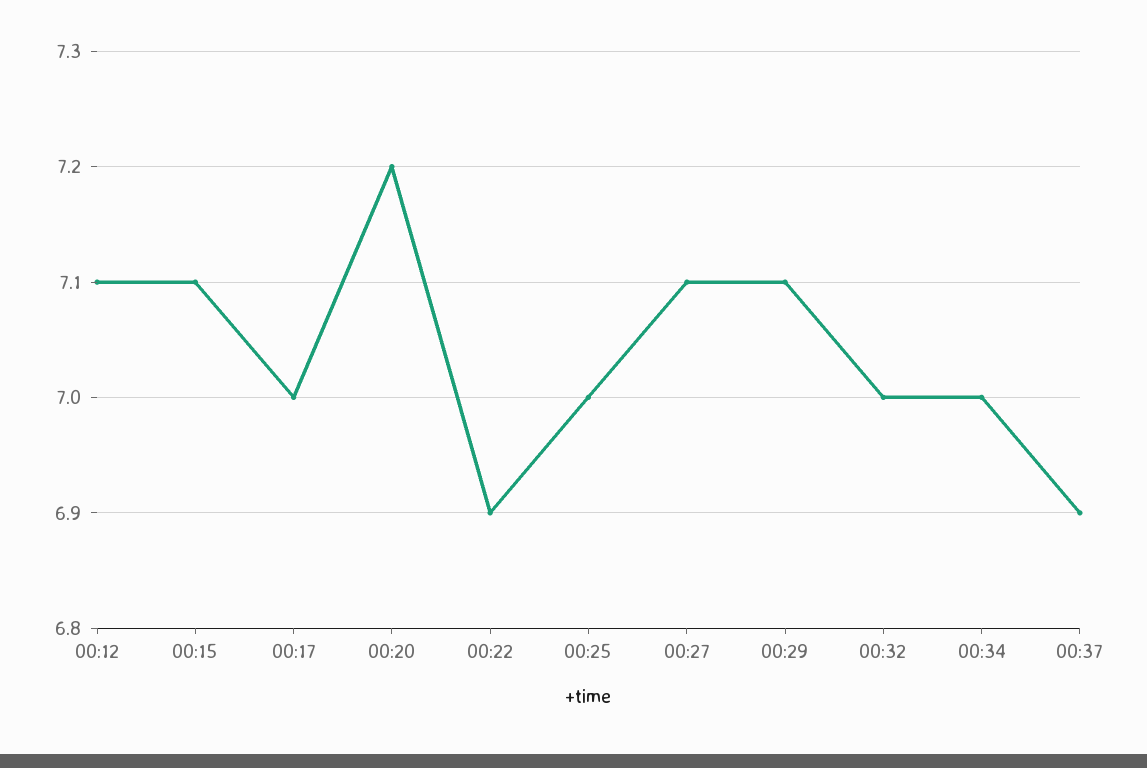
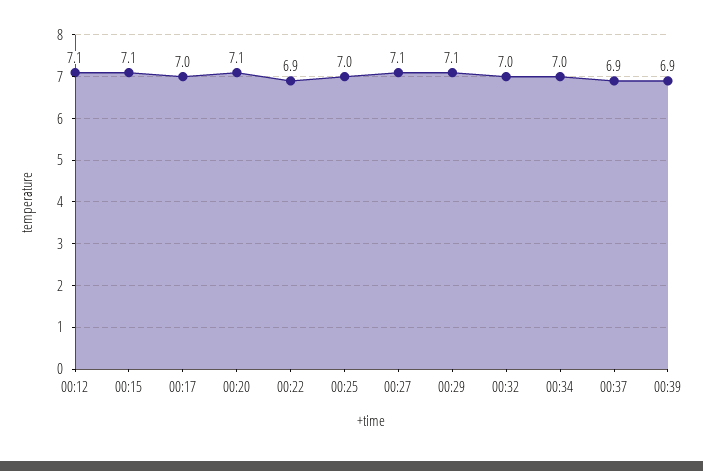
00:20: 7.2 -> 7.1
00:39: none -> 6.9

